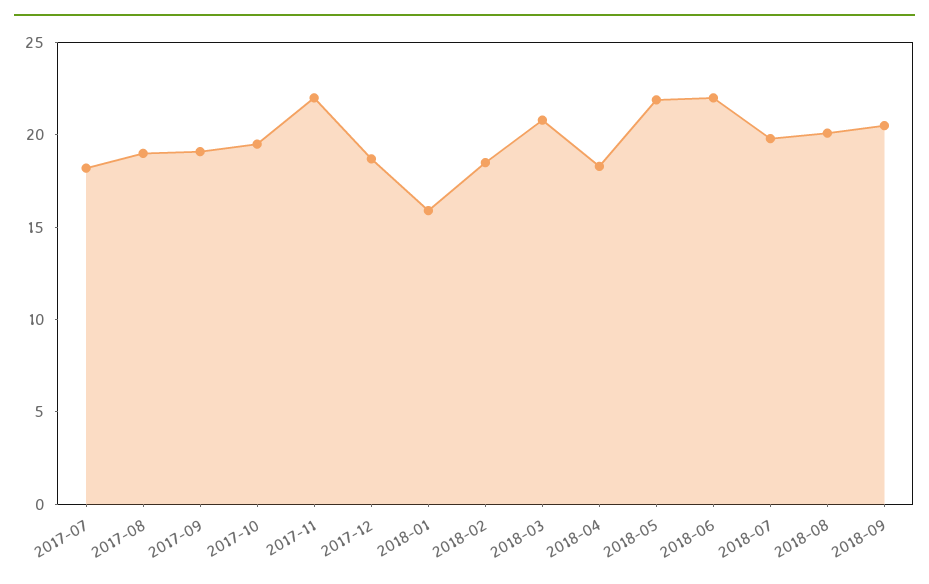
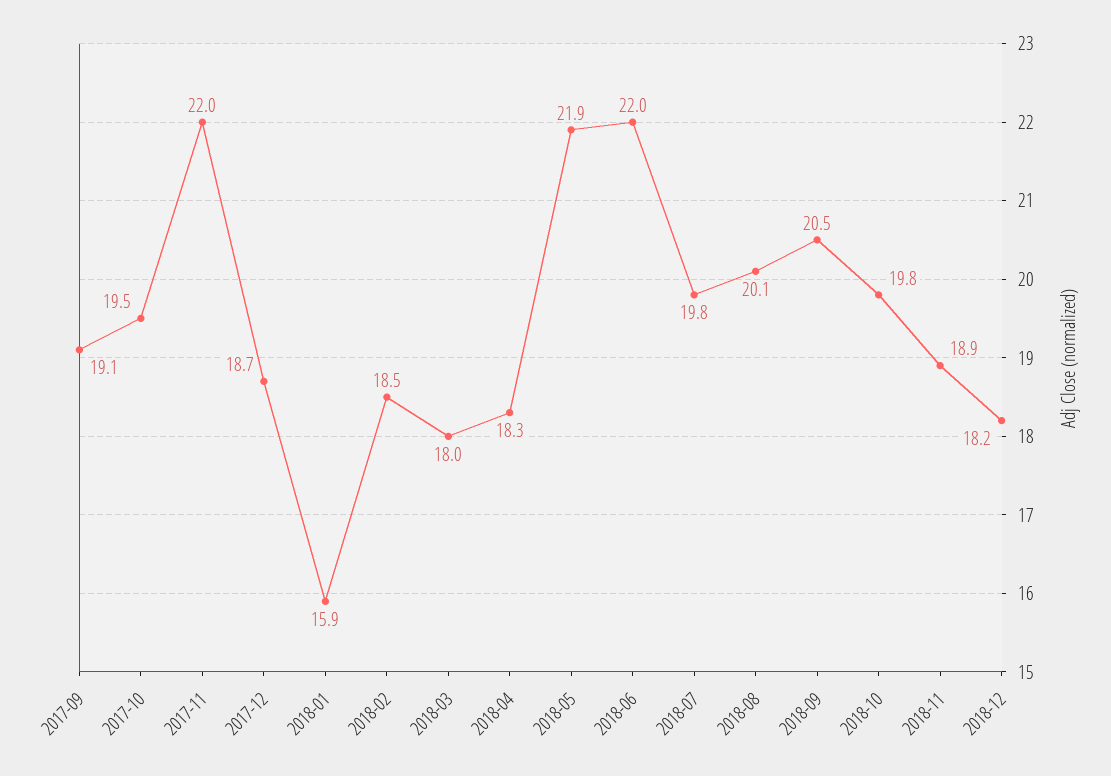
2017-07: 18 -> none
2017-08: 19 -> none
2018-03: 21 -> 18
2018-10: none -> 19.8
2018-11: none -> 18.9
2018-12: none -> 18.2

